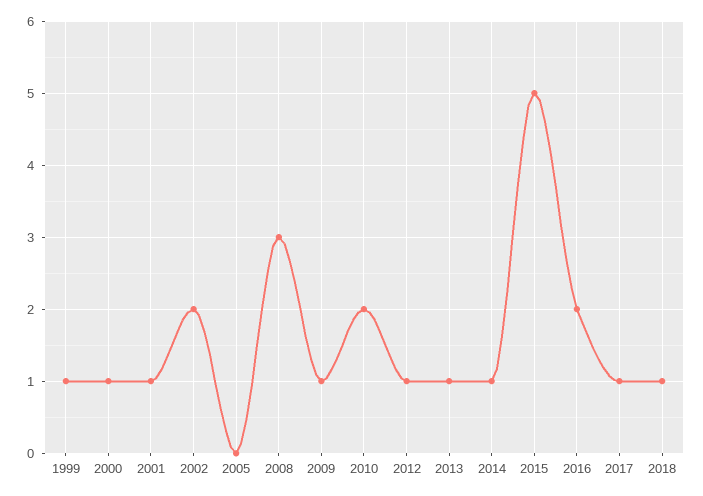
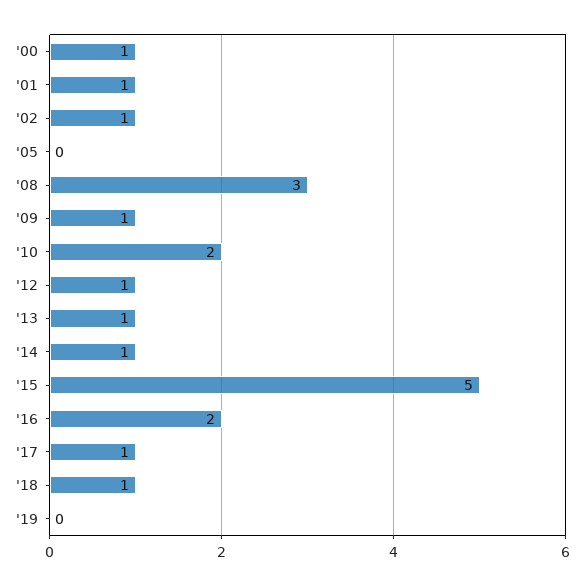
1999: 1 -> none
2002: 2 -> 1
'19: none -> 0

